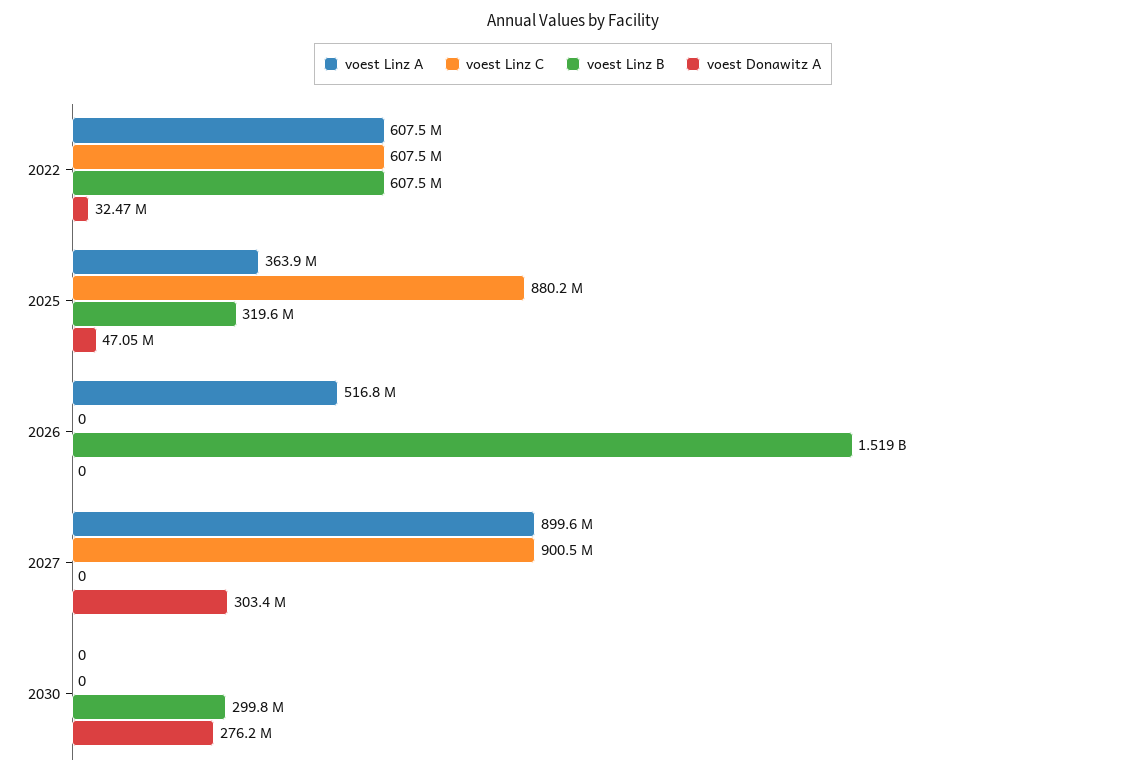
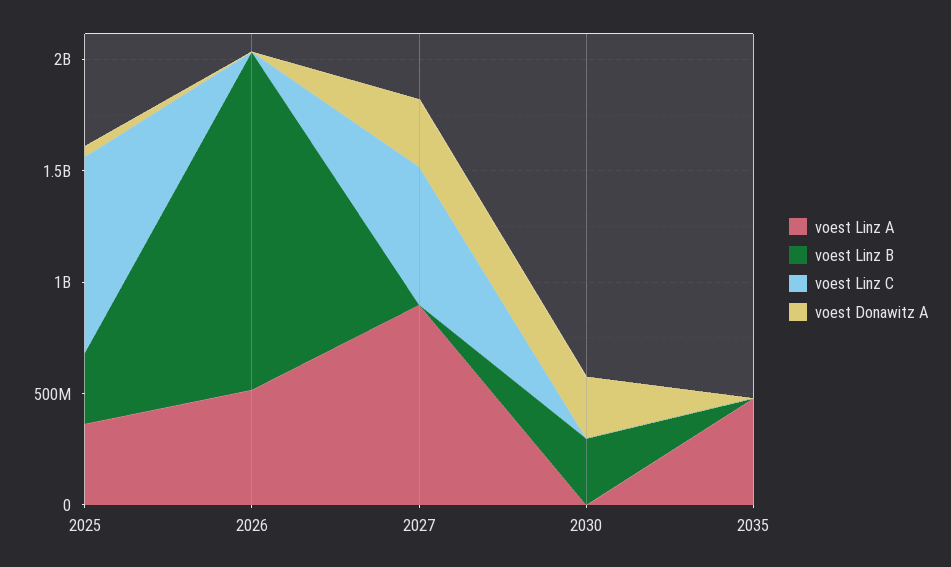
voest Linz A, 2022: 607500000 -> none
voest Linz C, 2022: 607500000 -> none
voest Linz B, 2022: 607500000 -> none
voest Donawitz A, 2022: 32470000 -> none
voest Linz C, 2027: 900500000 -> 600000000
voest Linz A, 2035: none -> 500000000
voest Linz B, 2035: none -> 0
voest Linz C, 2035: none -> 0
voest Donawitz A, 2035: none -> 0

